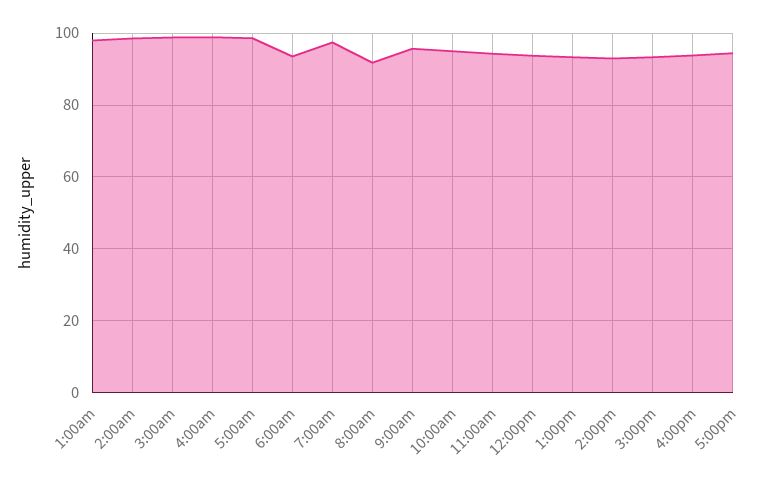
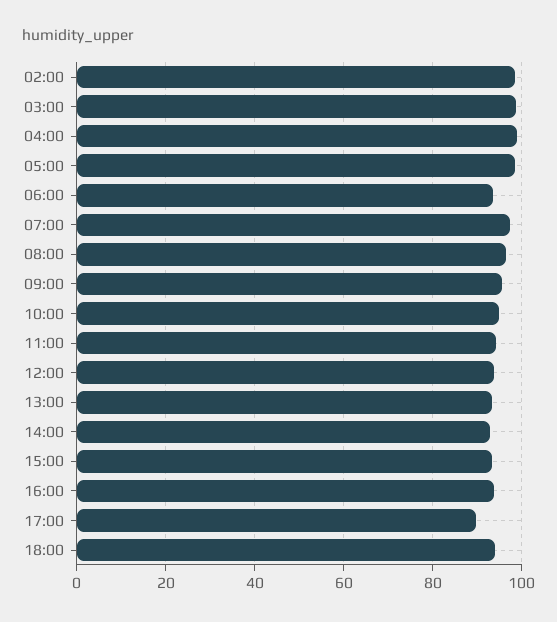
1:00am: 98 -> none
8:00am: 92 -> 96
5:00pm: 94 -> 90
18:00: none -> 94

